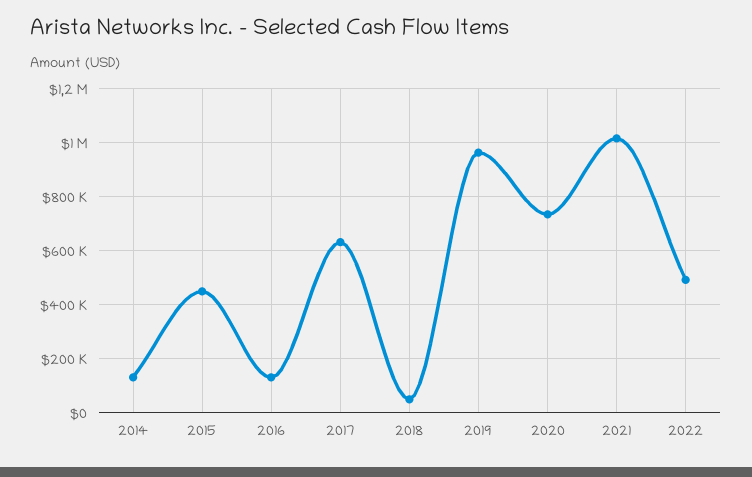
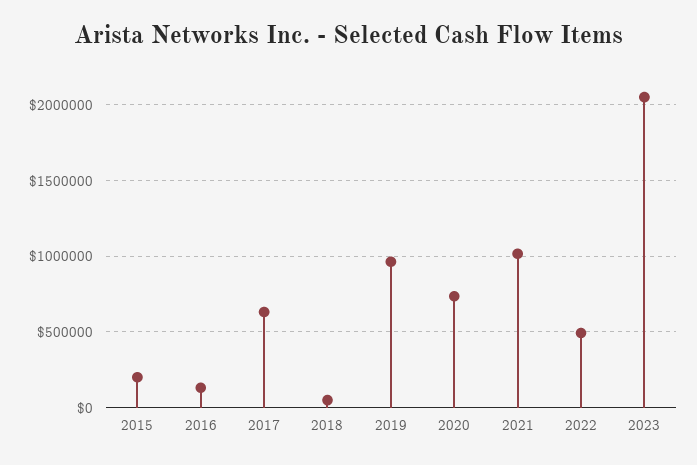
2014: 125000 -> none
2015: 450000 -> 200000
2023: none -> 2050000

